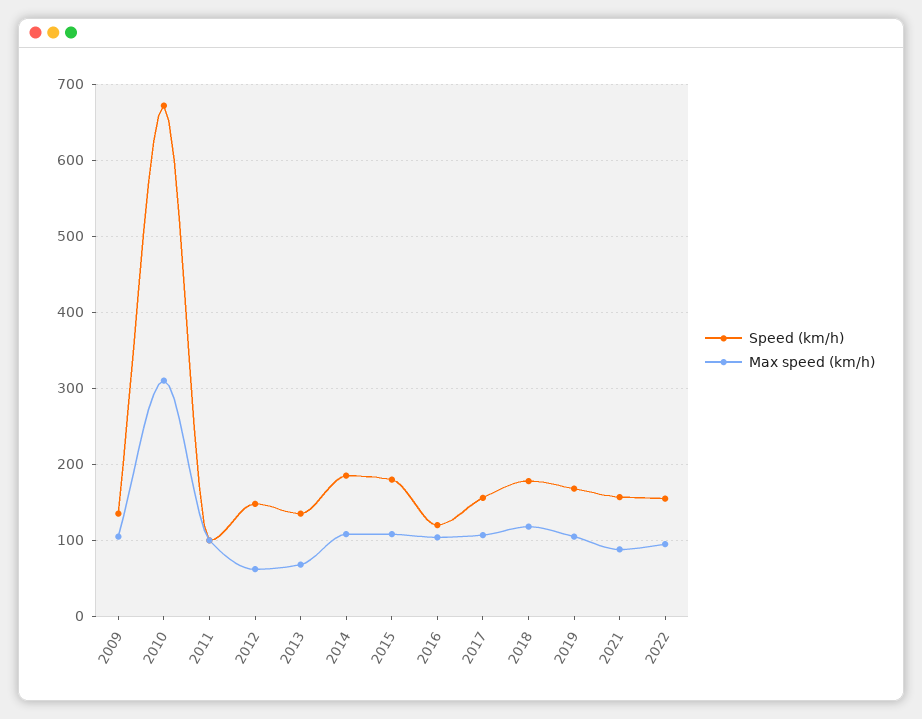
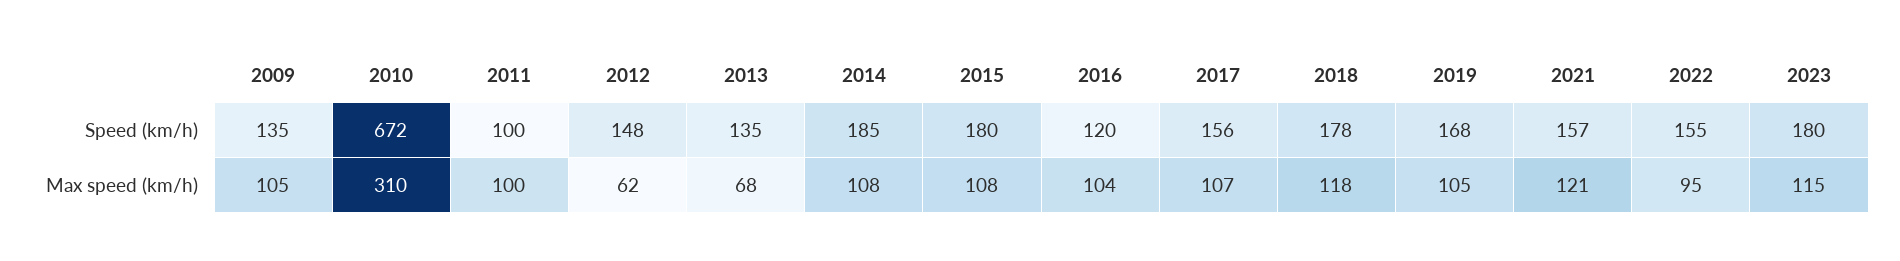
Max speed (km/h), 2021: 90 -> 121
Speed (km/h), 2023: none -> 180
Max speed (km/h), 2023: none -> 115

